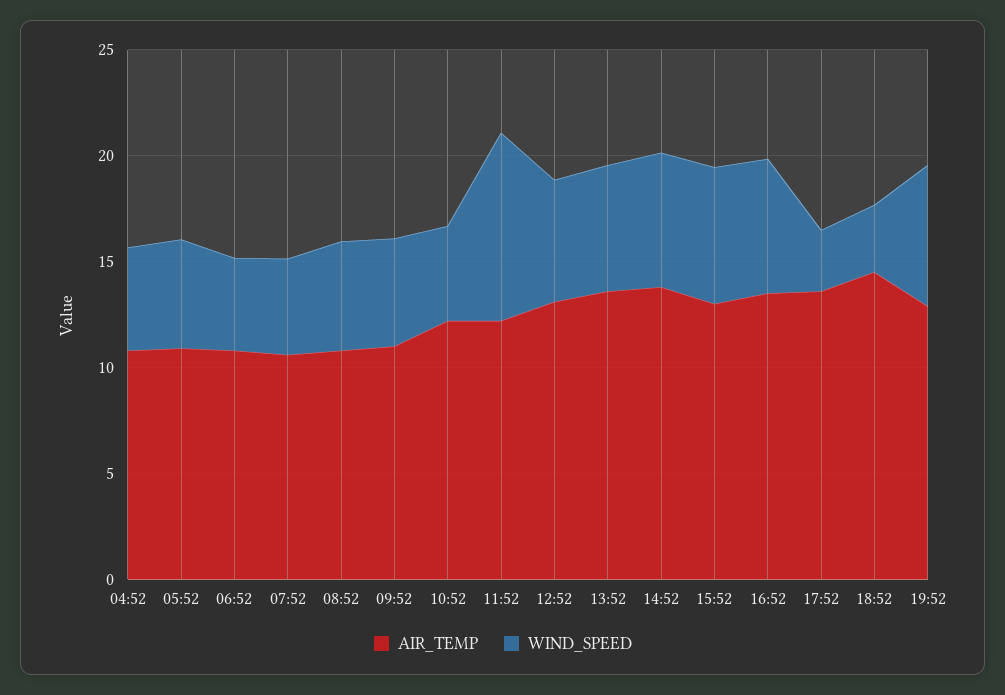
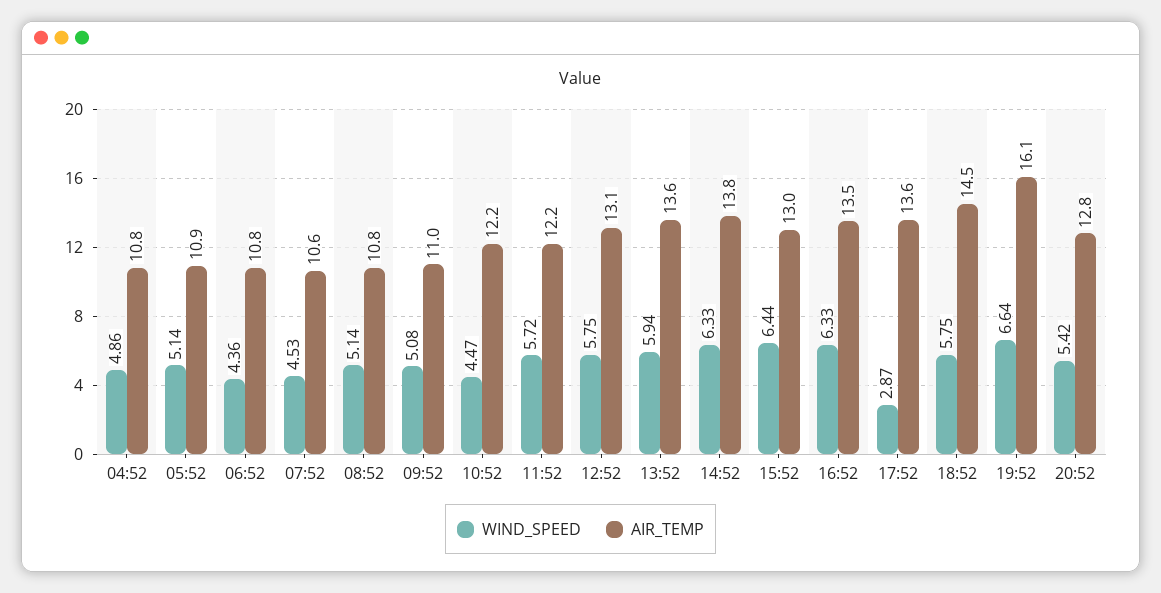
WIND_SPEED, 11:52: 9 -> 5.72
WIND_SPEED, 18:52: 3 -> 5.75
AIR_TEMP, 19:52: 13 -> 16.1
WIND_SPEED, 20:52: none -> 5.42
AIR_TEMP, 20:52: none -> 12.8

